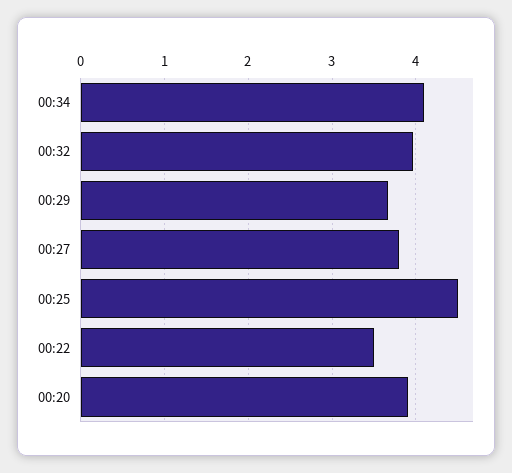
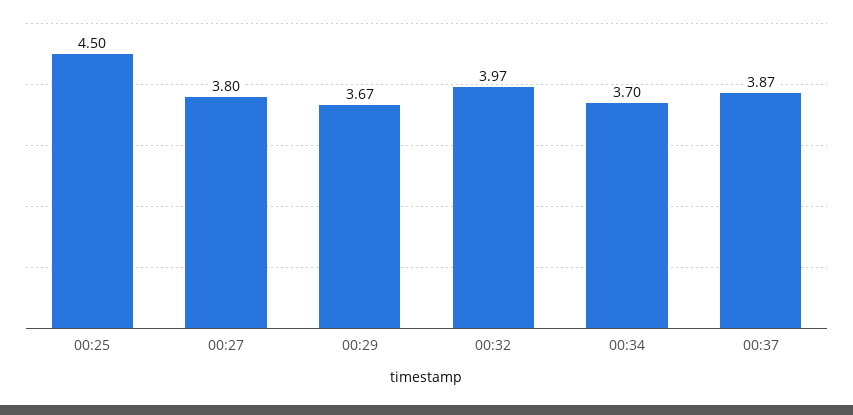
00:34: 4.1 -> 3.7
00:22: 3.5 -> none
00:20: 3.9 -> none
00:37: none -> 3.87

